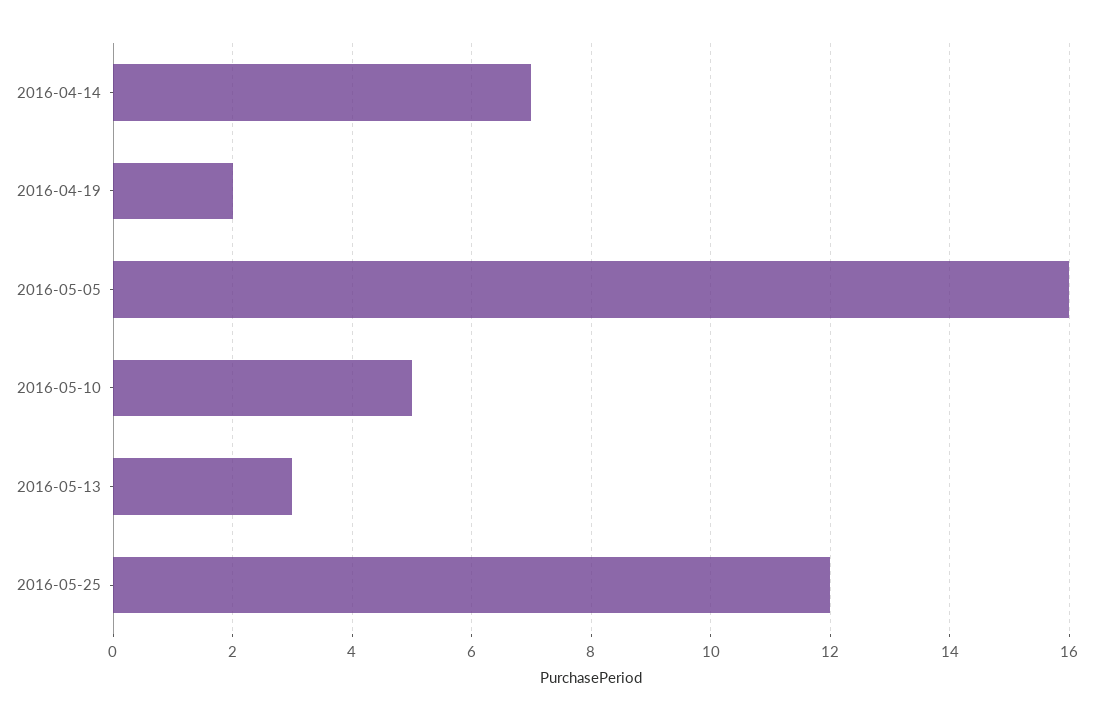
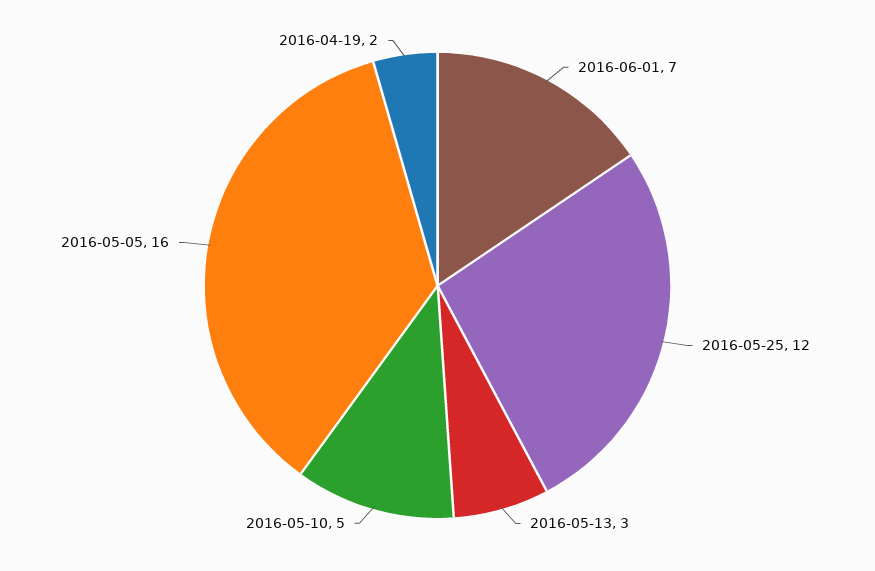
2016-04-14: 7 -> none
2016-06-01: none -> 7

